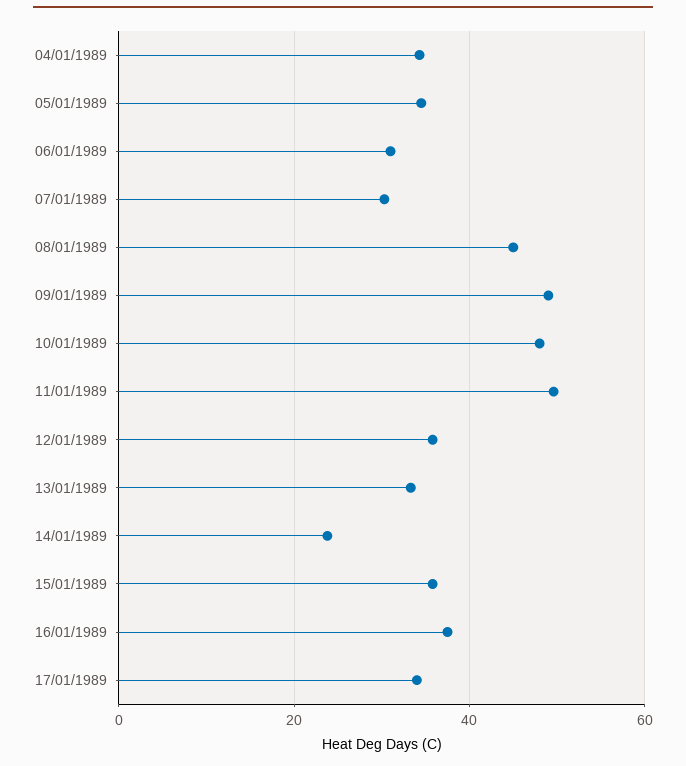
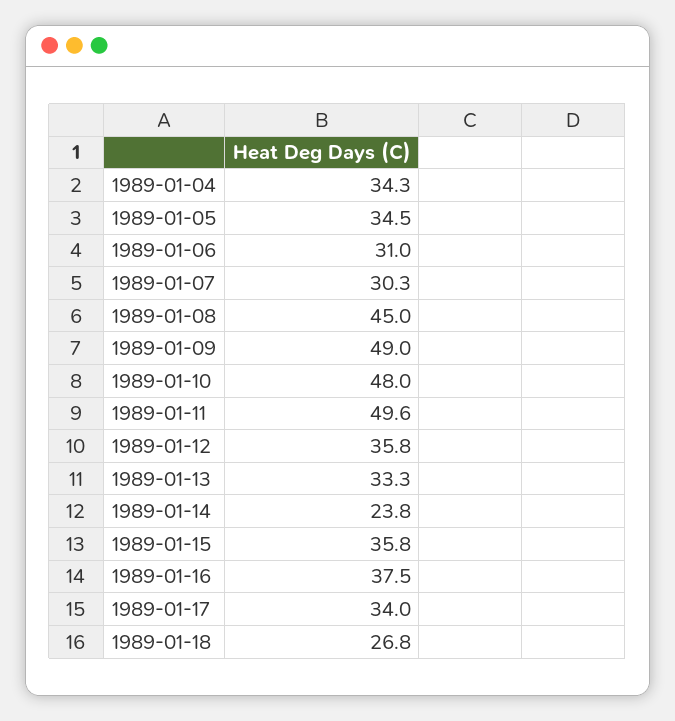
1989-01-18: none -> 26.8

